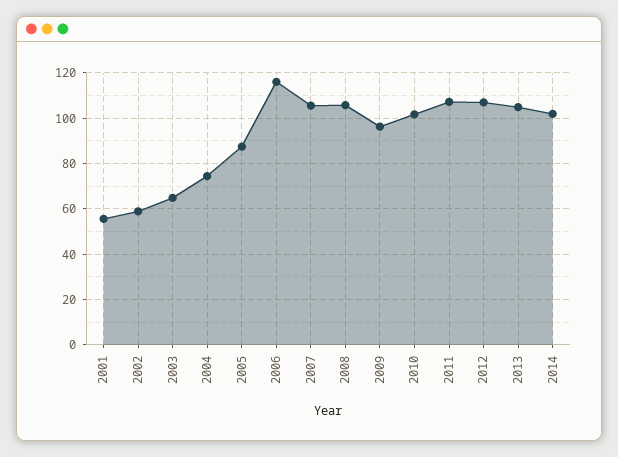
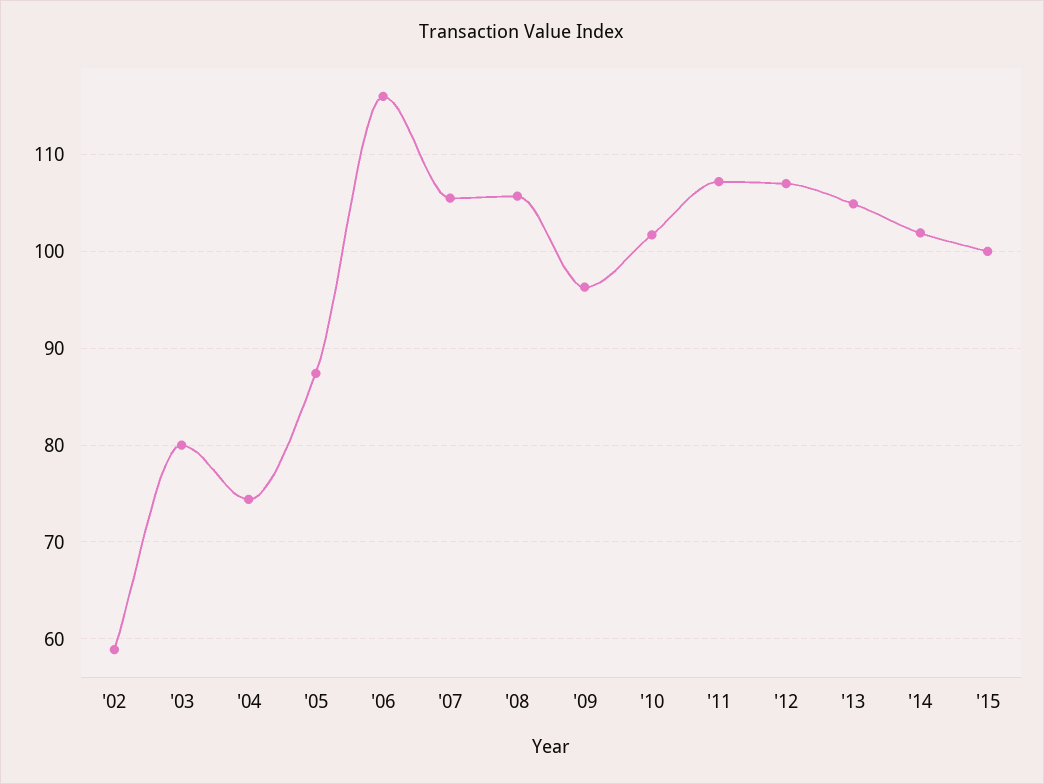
2001: 55 -> none
2003: 65 -> 80
'15: none -> 100

